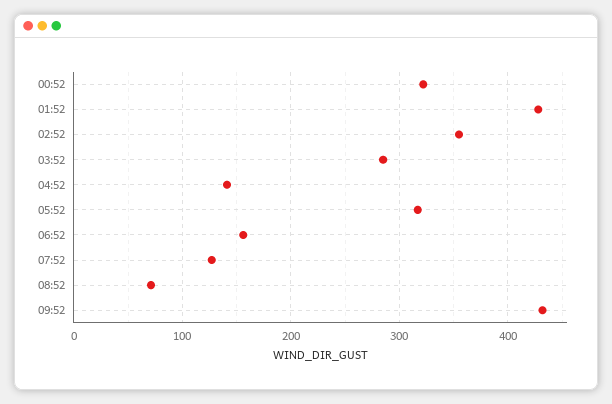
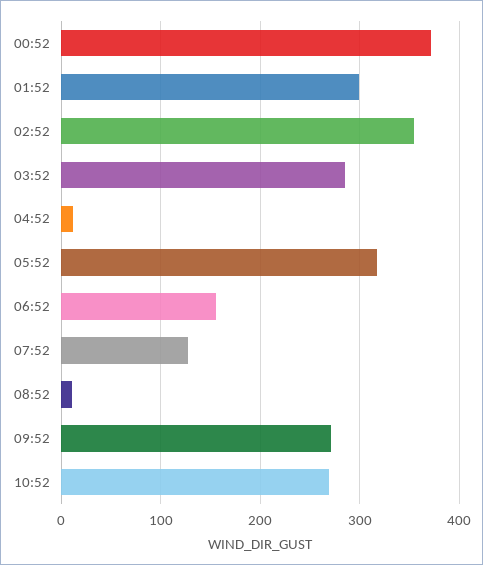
00:52: 320 -> 370
01:52: 430 -> 300
04:52: 140 -> 10
08:52: 70 -> 10
09:52: 430 -> 270
10:52: none -> 270

